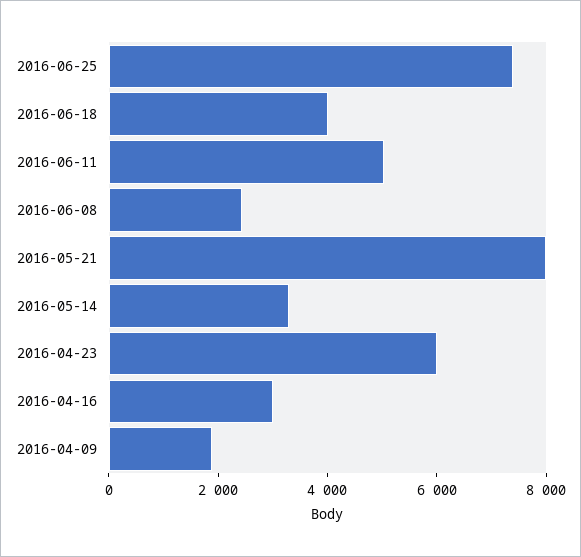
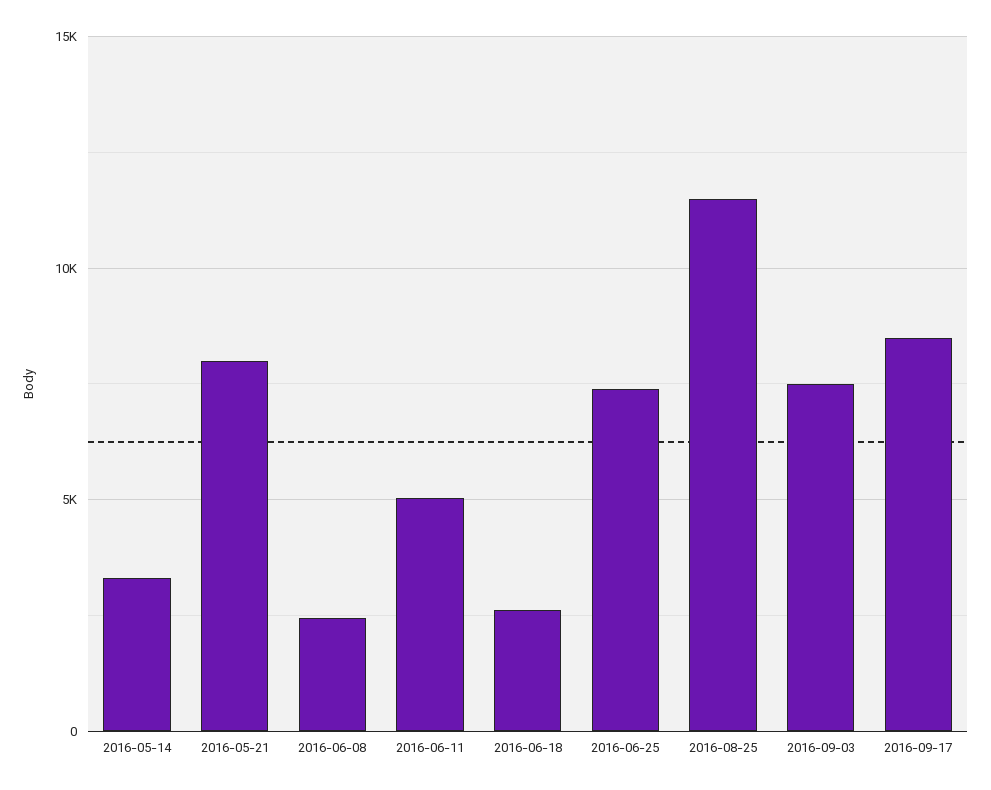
2016-06-18: 4000 -> 2500
2016-04-23: 6000 -> none
2016-04-16: 3000 -> none
2016-04-09: 2000 -> none
2016-08-25: none -> 11500
2016-09-03: none -> 7500
2016-09-17: none -> 8500

